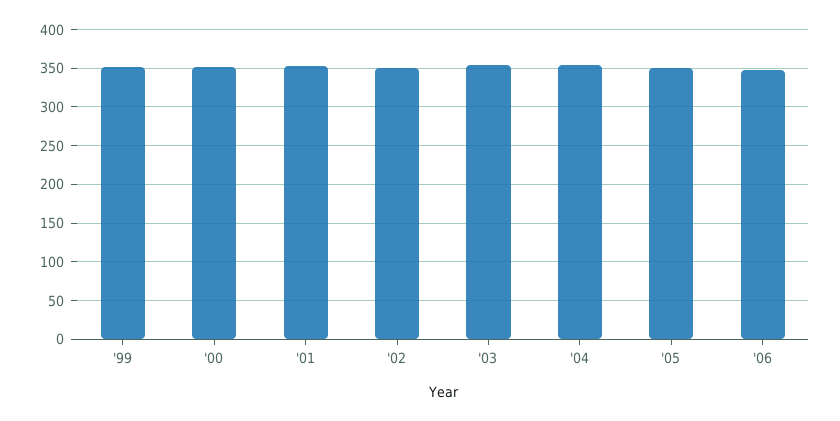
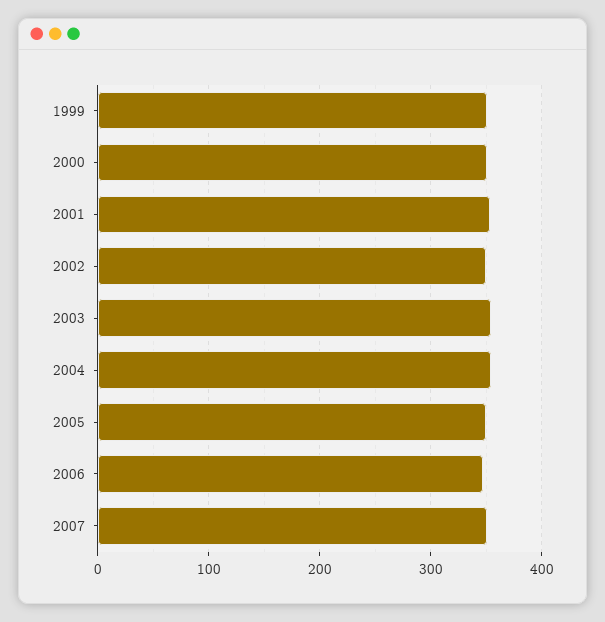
2007: none -> 350

